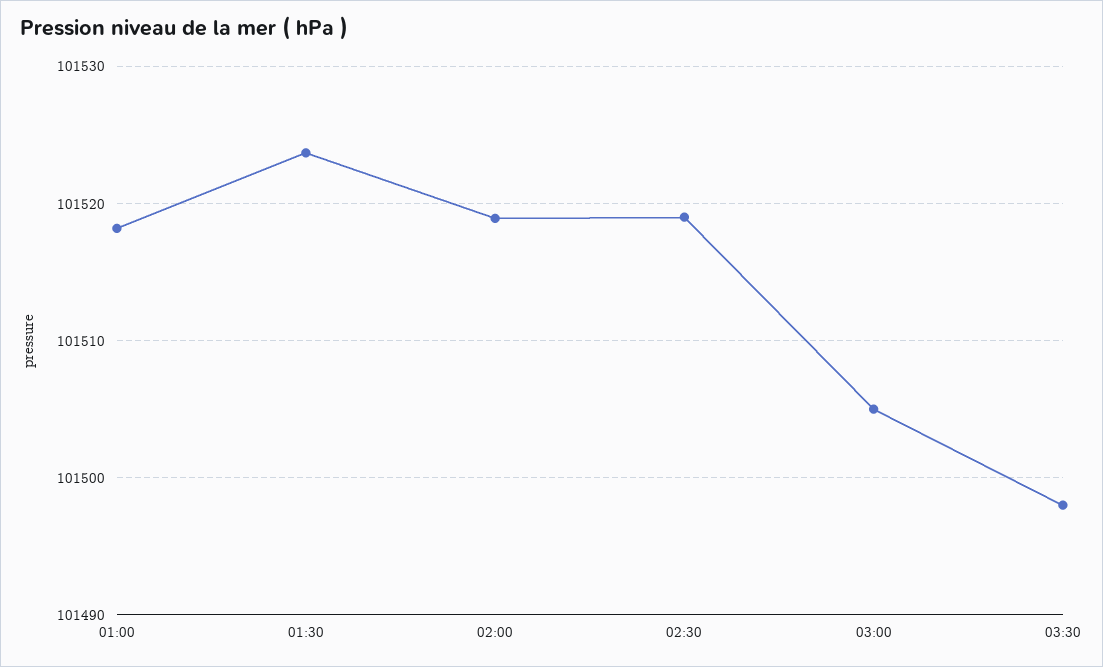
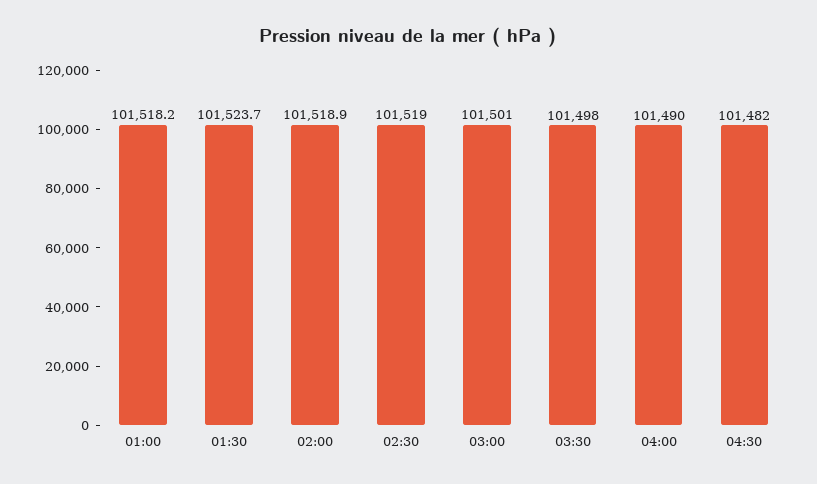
03:00: 101505 -> 101501
04:00: none -> 101490
04:30: none -> 101482

